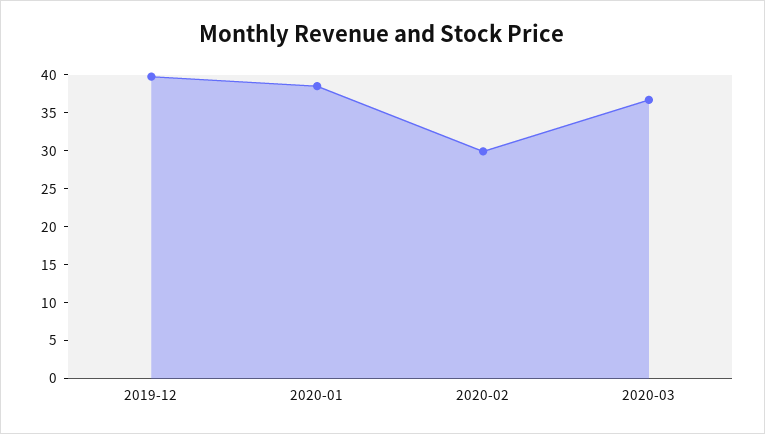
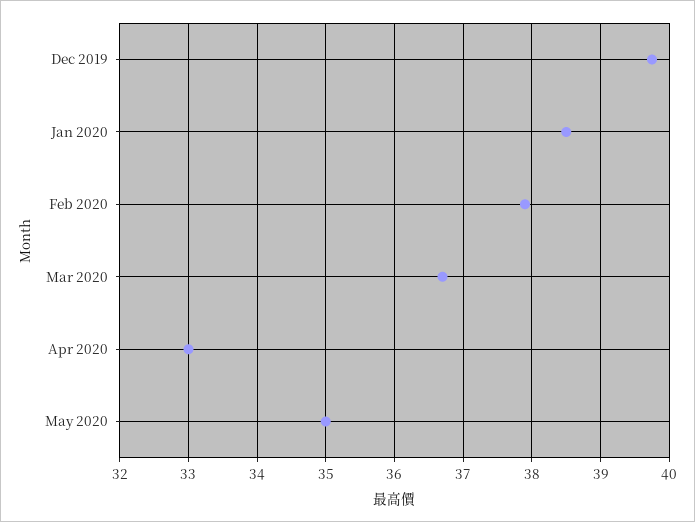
2020-02: 30 -> 37.9
Apr 2020: none -> 33
May 2020: none -> 35

